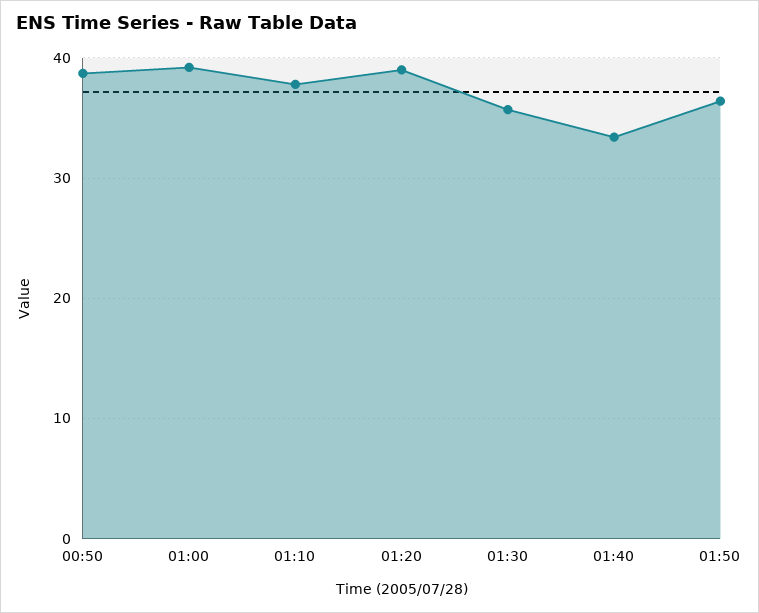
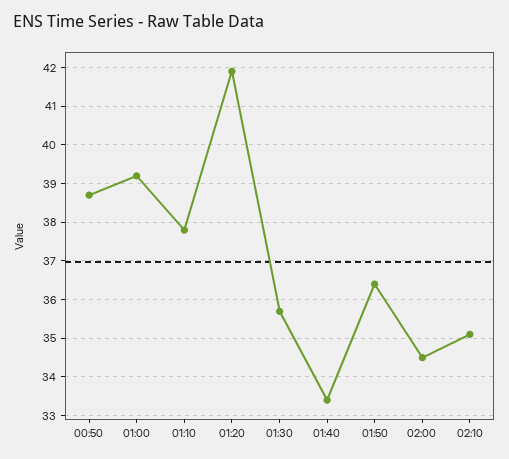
01:20: 39 -> 42
02:00: none -> 34.5
02:10: none -> 35

